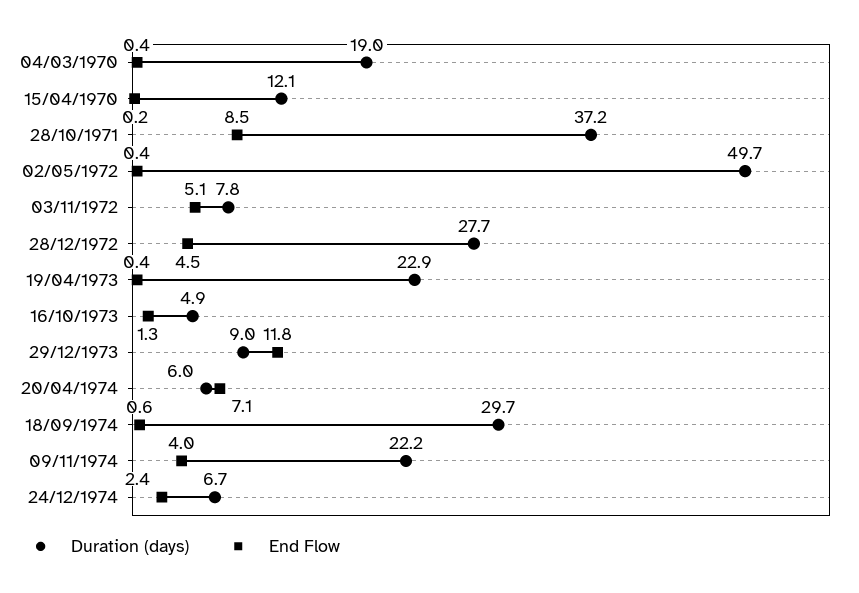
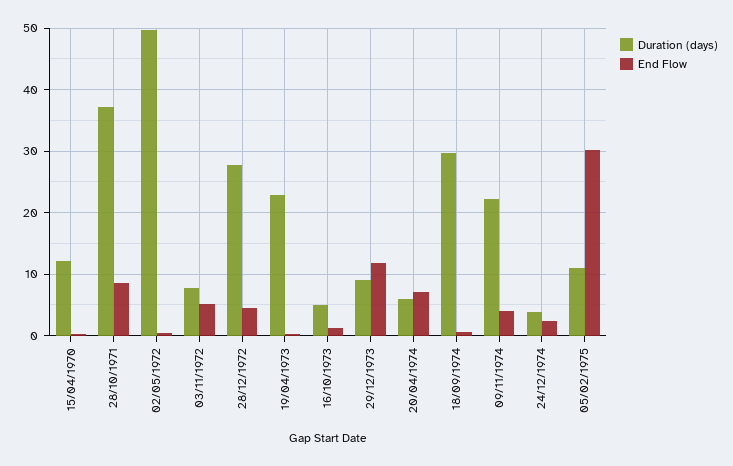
Duration (days), 04/03/1970: 19 -> none
End Flow, 04/03/1970: 0.4 -> none
Duration (days), 24/12/1974: 6.7 -> 4
Duration (days), 05/02/1975: none -> 11
End Flow, 05/02/1975: none -> 30

